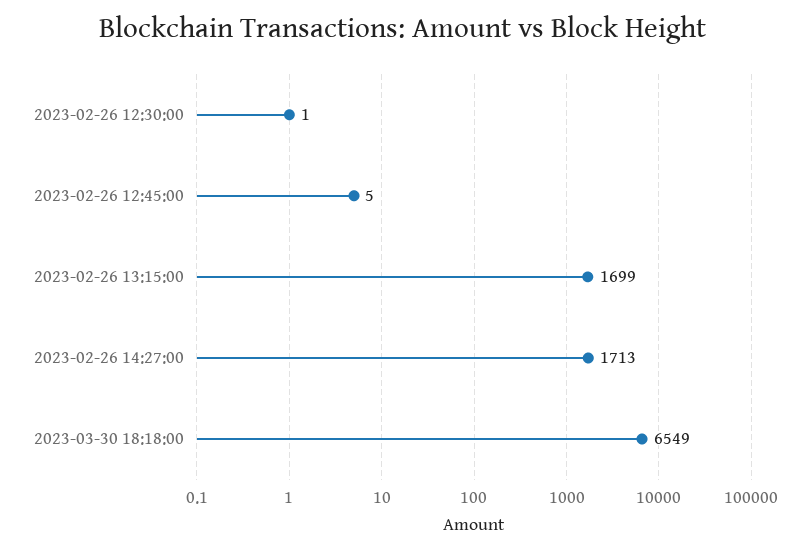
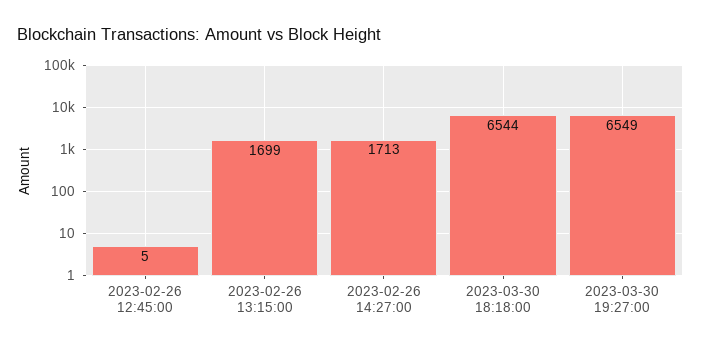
2023-02-26 12:30:00: 1 -> none
2023-03-30 18:18:00: 6549 -> 6544
2023-03-30 19:27:00: none -> 6549

